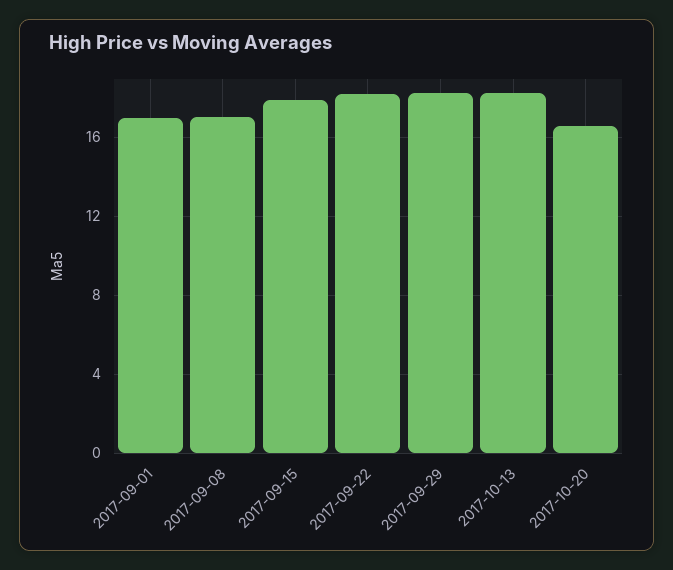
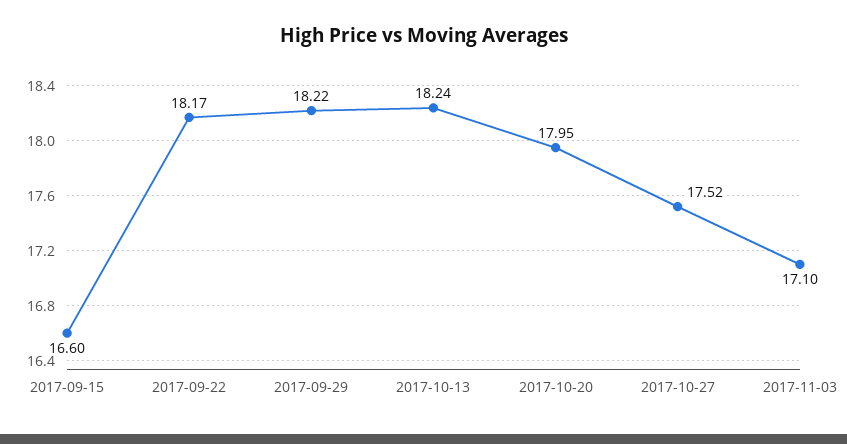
2017-09-01: 17 -> none
2017-09-08: 17 -> none
2017-09-15: 18 -> 16.6
2017-10-20: 16.5 -> 17.95
2017-10-27: none -> 17.52
2017-11-03: none -> 17.1

